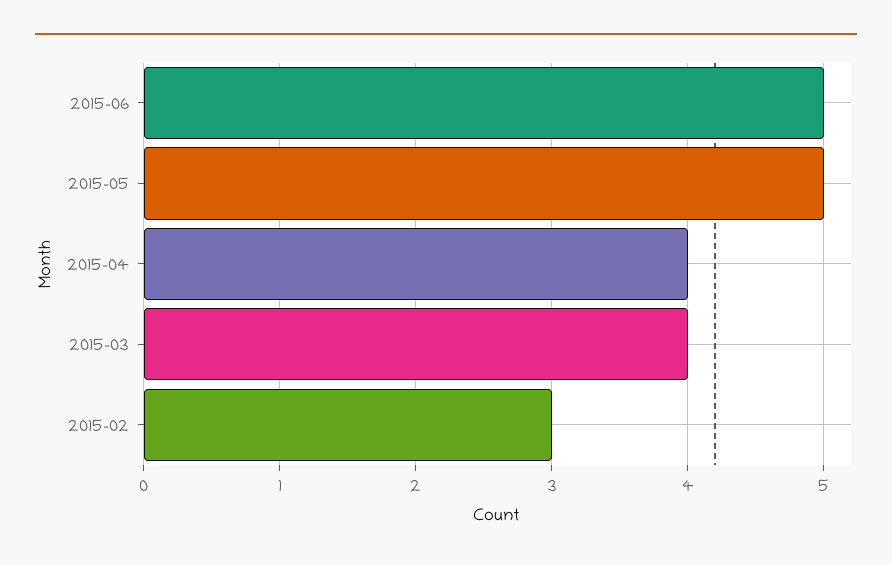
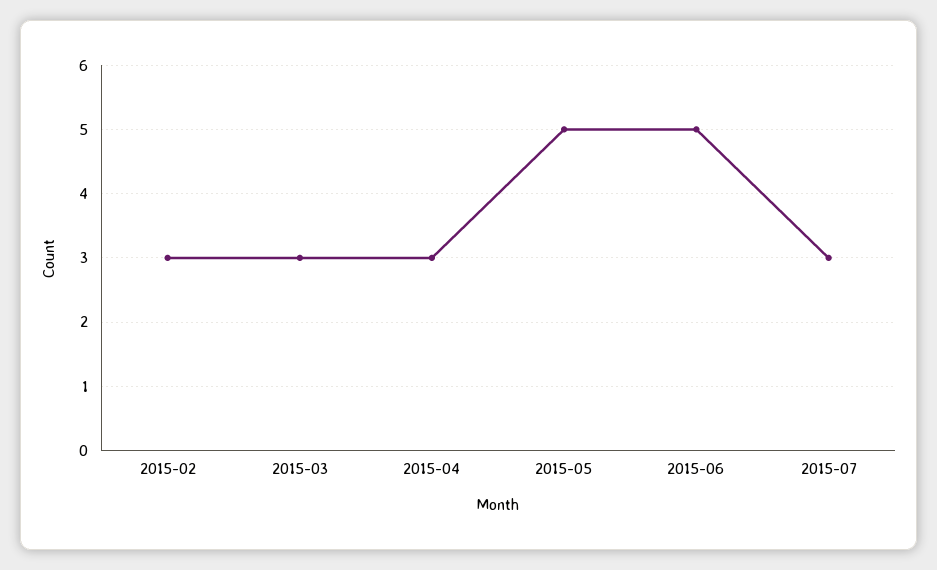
2015-04: 4 -> 3
2015-03: 4 -> 3
2015-07: none -> 3

